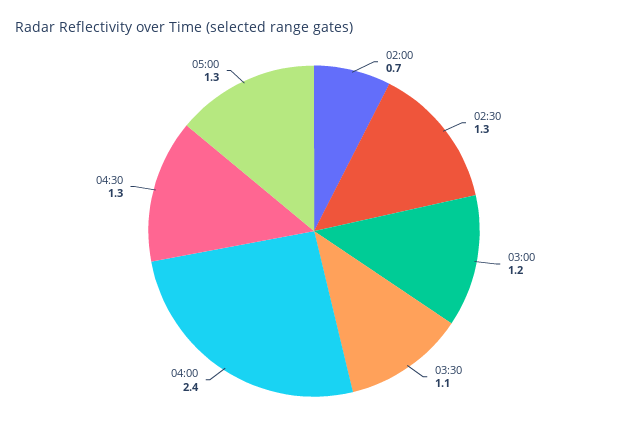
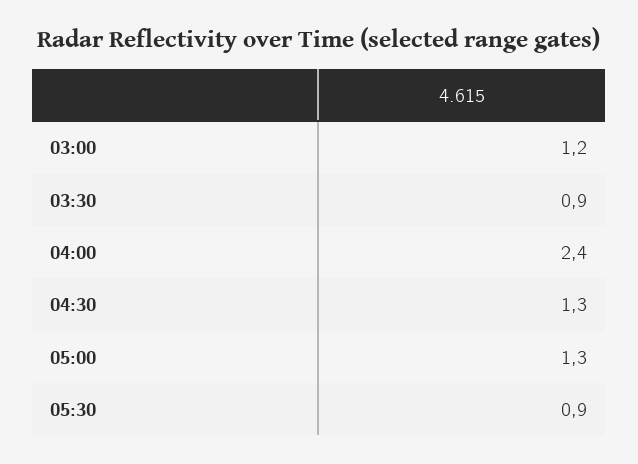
02:00: 0.7 -> none
02:30: 1.3 -> none
03:30: 1.1 -> 0.9
05:30: none -> 0.9

